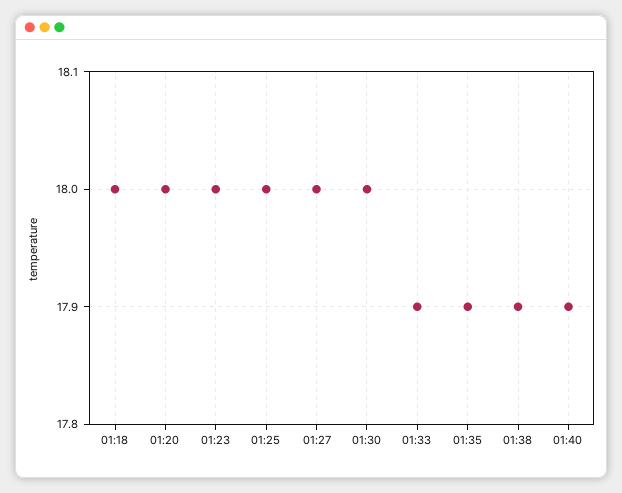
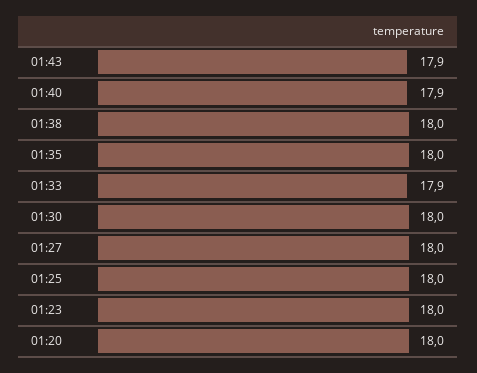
01:18: 18 -> none
01:35: 17.9 -> 18
01:38: 17.9 -> 18
01:43: none -> 17.9

